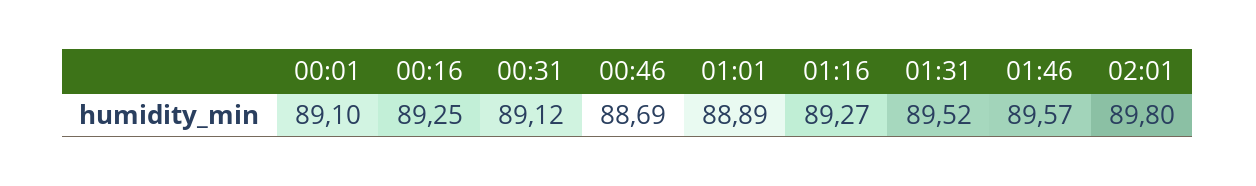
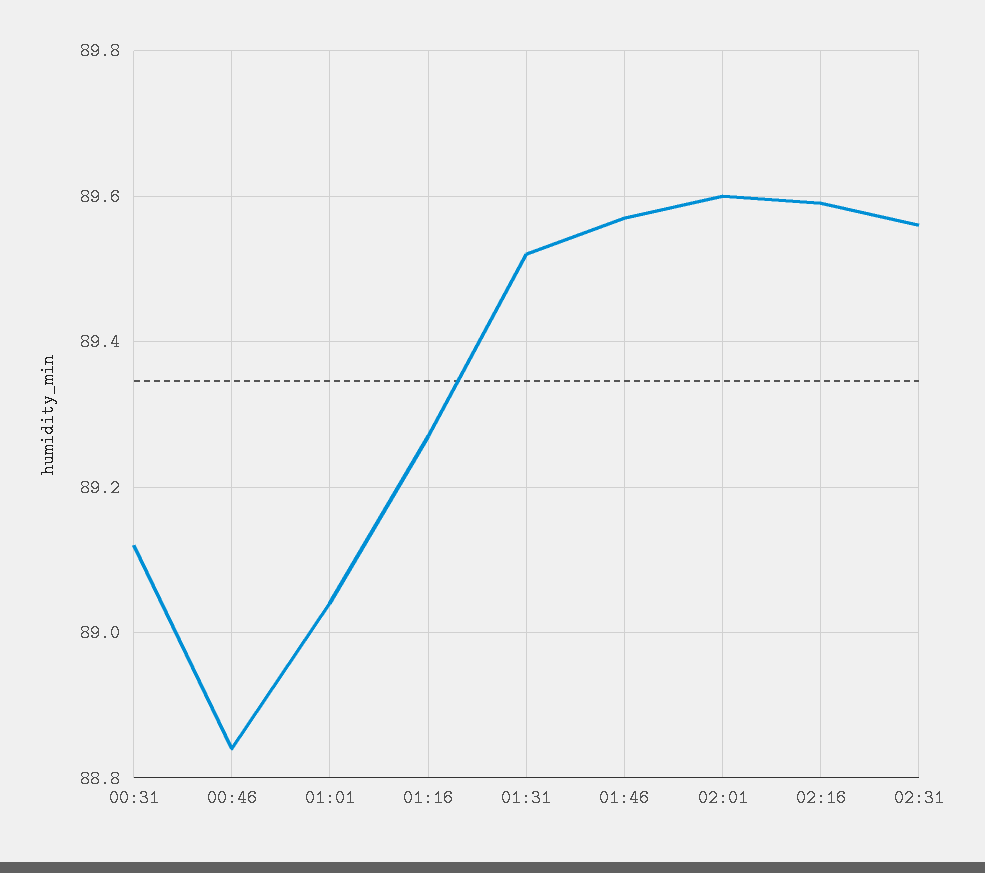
00:01: 89.1 -> none
00:16: 89.25 -> none
00:46: 88.69 -> 88.85
01:01: 88.89 -> 89.05
02:01: 89.8 -> 89.6
02:16: none -> 89.6
02:31: none -> 89.55

